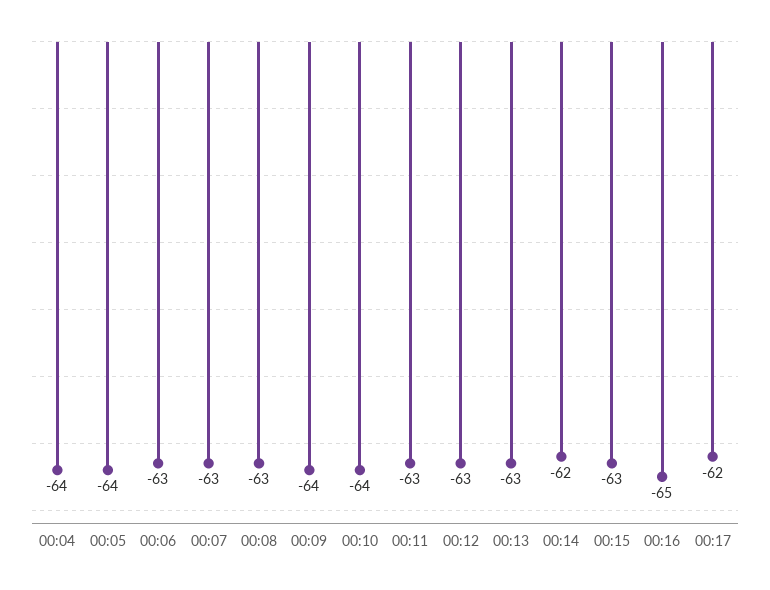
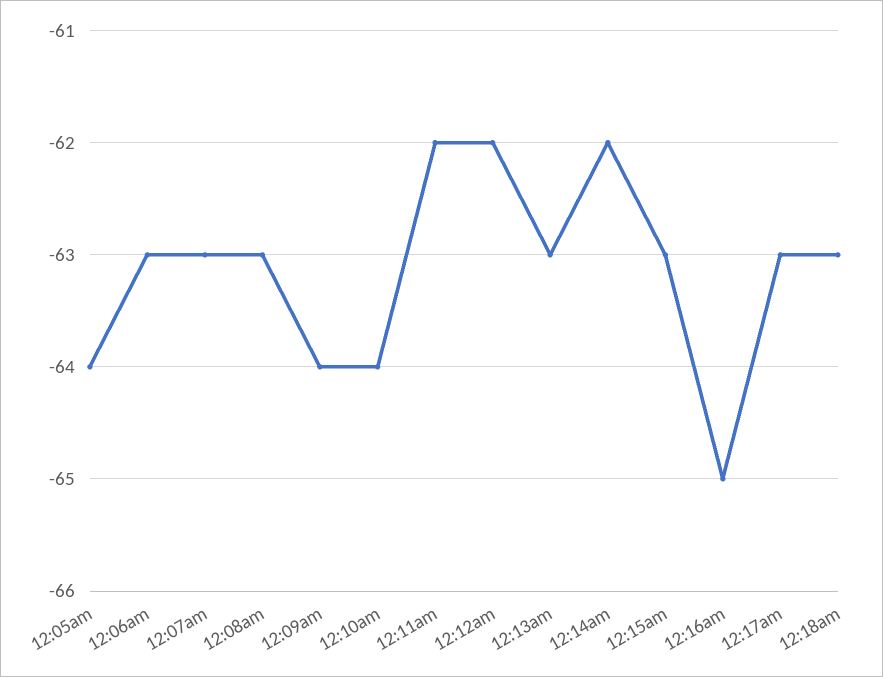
00:04: -64 -> none
00:11: -63 -> -62
00:12: -63 -> -62
00:17: -62 -> -63
12:18am: none -> -63

